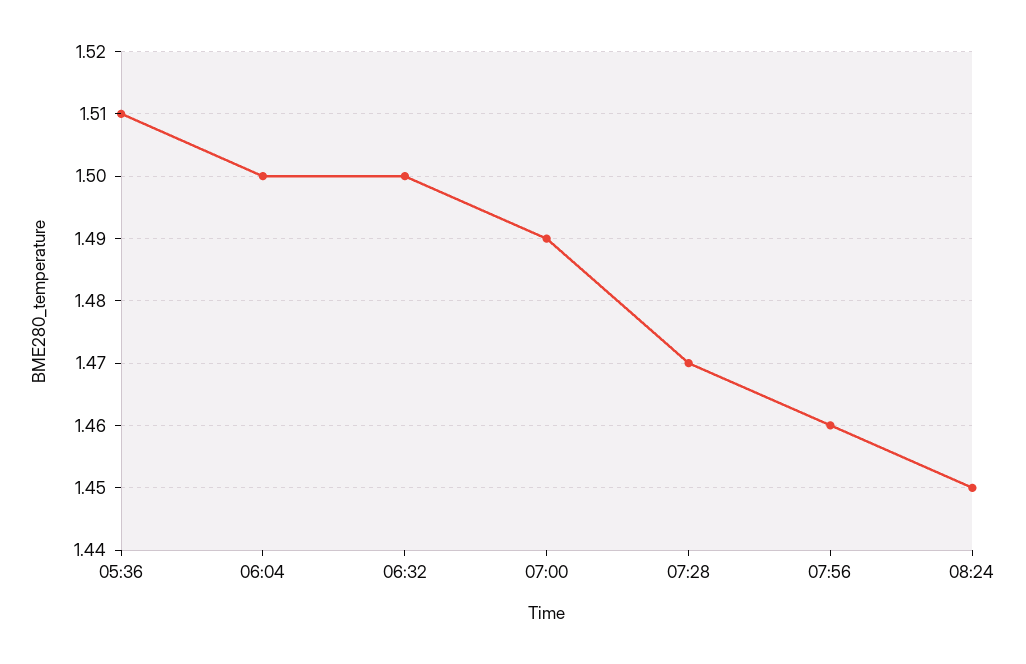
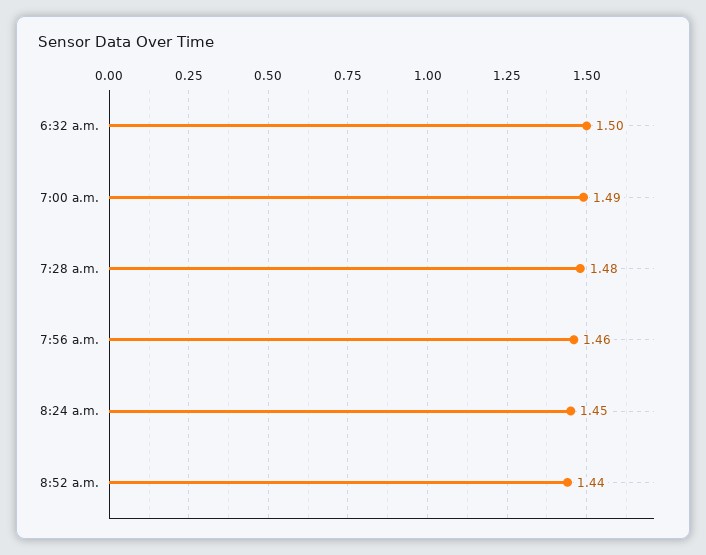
05:36: 1.51 -> none
06:04: 1.5 -> none
07:28: 1.47 -> 1.48
8:52 a.m.: none -> 1.44

